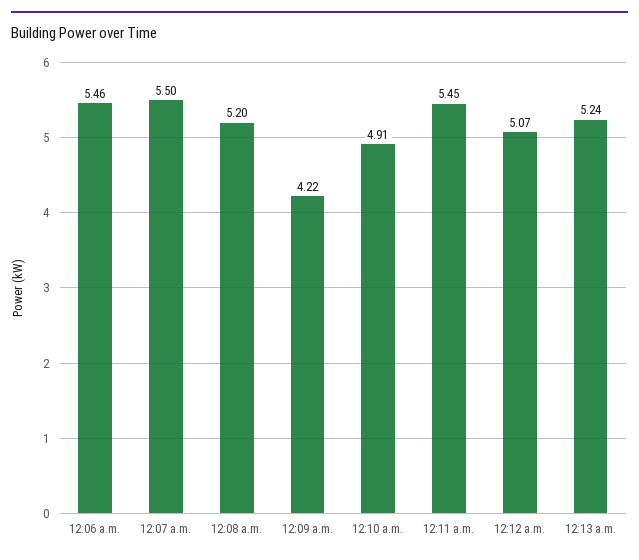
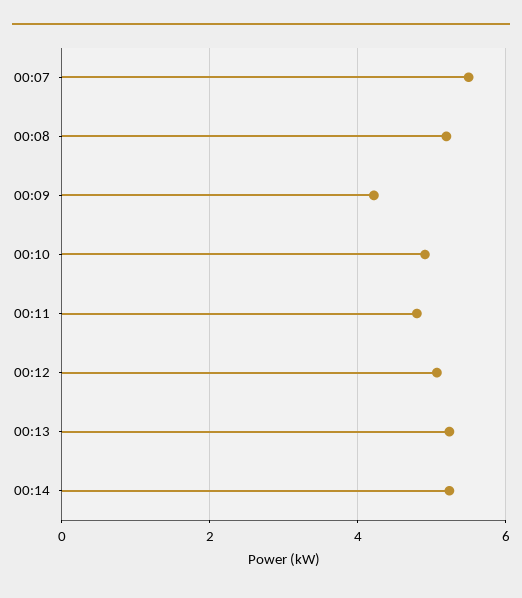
12:06 a.m.: 5.46 -> none
12:11 a.m.: 5.45 -> 4.8
00:14: none -> 5.2

